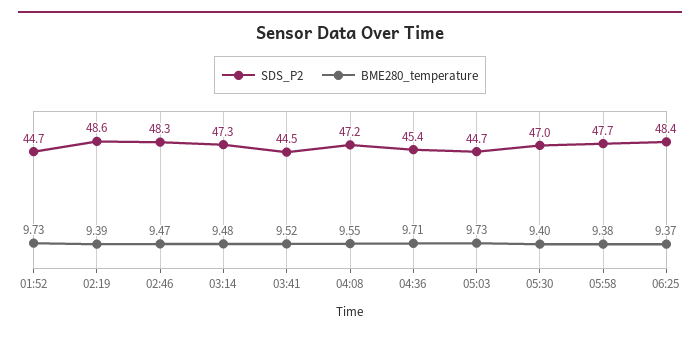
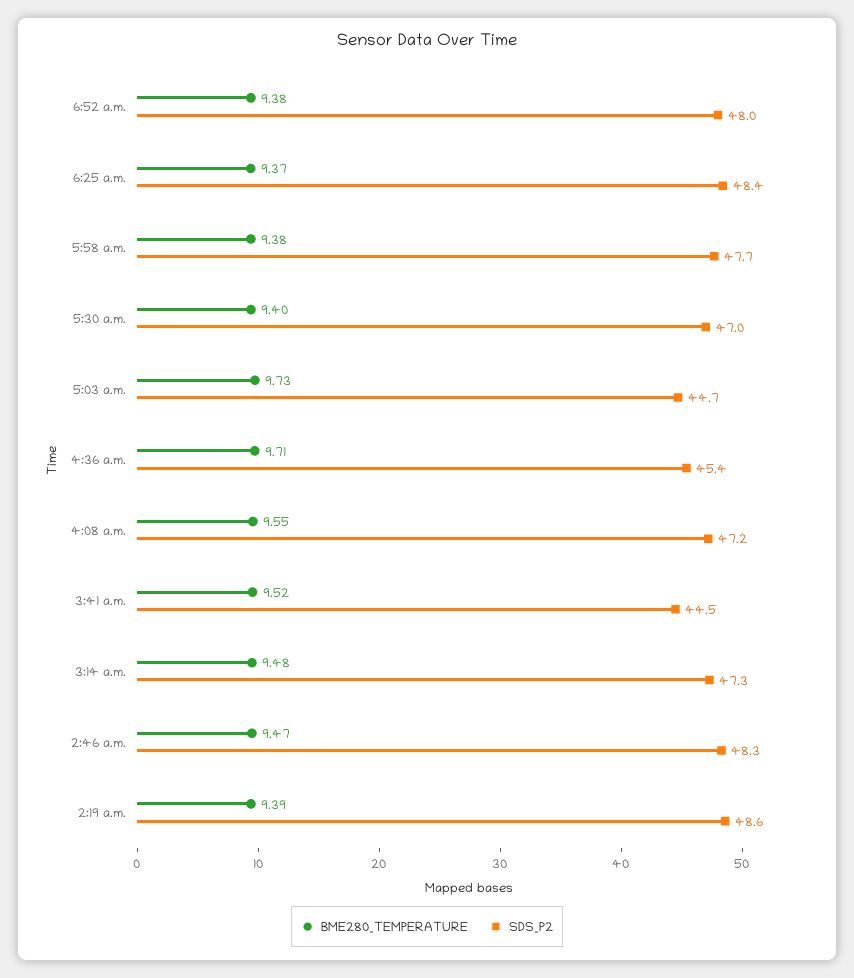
SDS_P2, 01:52: 44.7 -> none
BME280_temperature, 01:52: 9.73 -> none
BME280_temperature, 6:52 a.m.: none -> 9.38
SDS_P2, 6:52 a.m.: none -> 48

